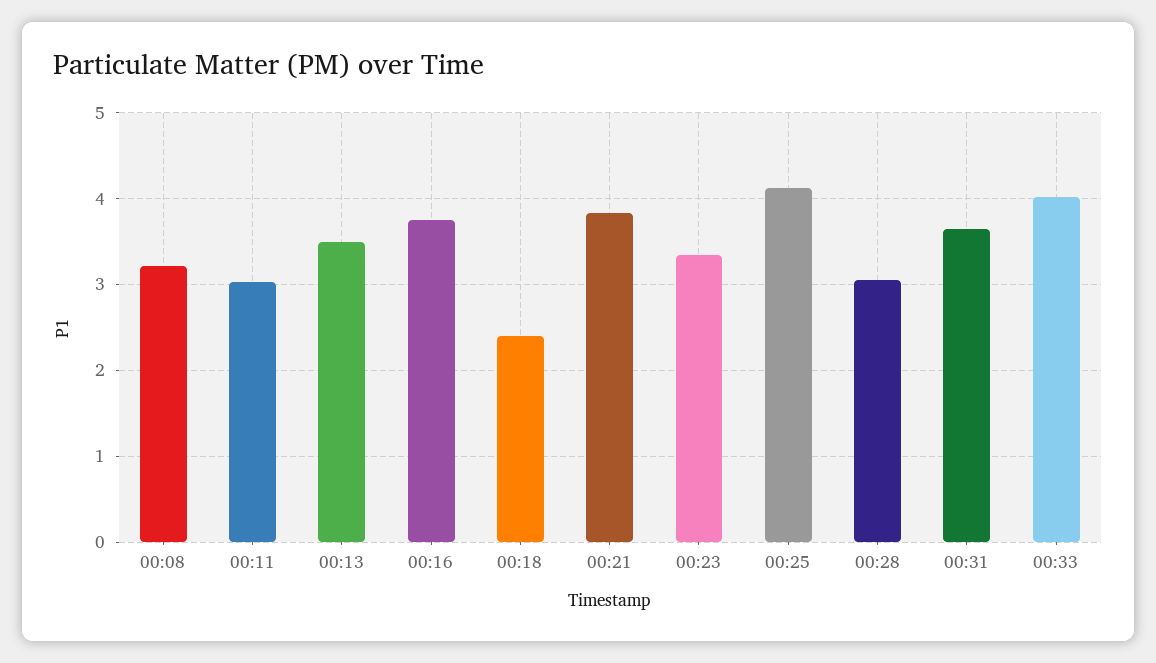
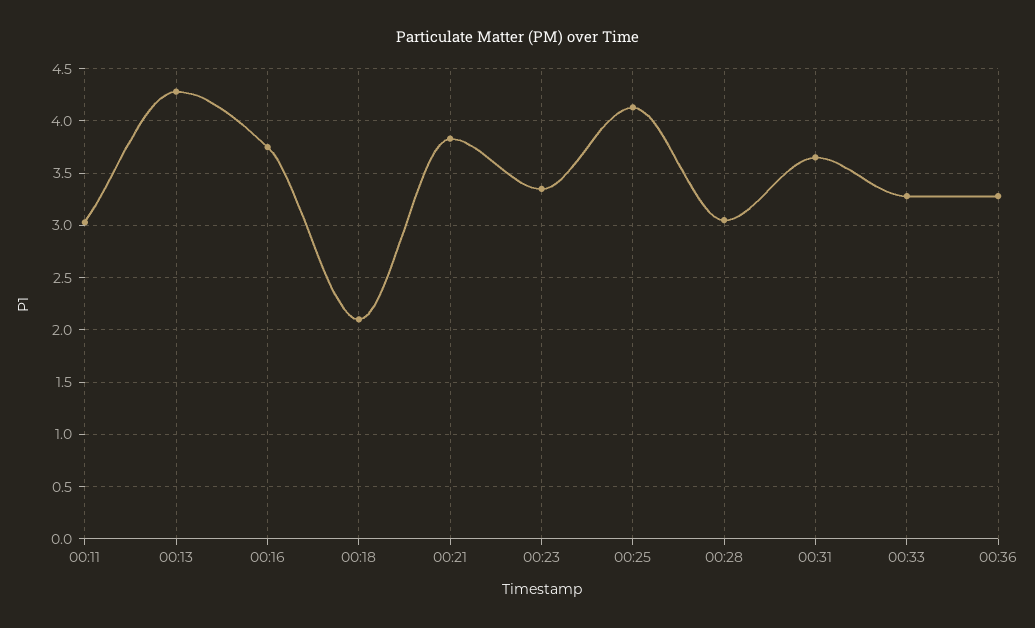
00:08: 3.2 -> none
00:13: 3.5 -> 4.3
00:18: 2.4 -> 2.1
00:33: 4 -> 3.3
00:36: none -> 3.3

